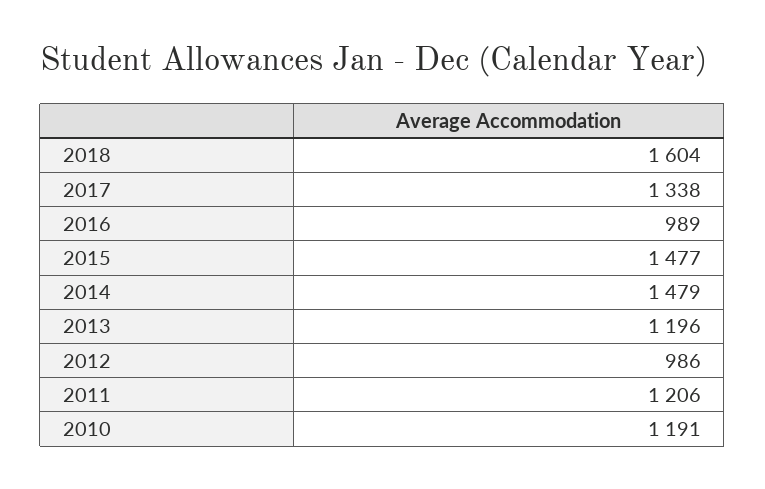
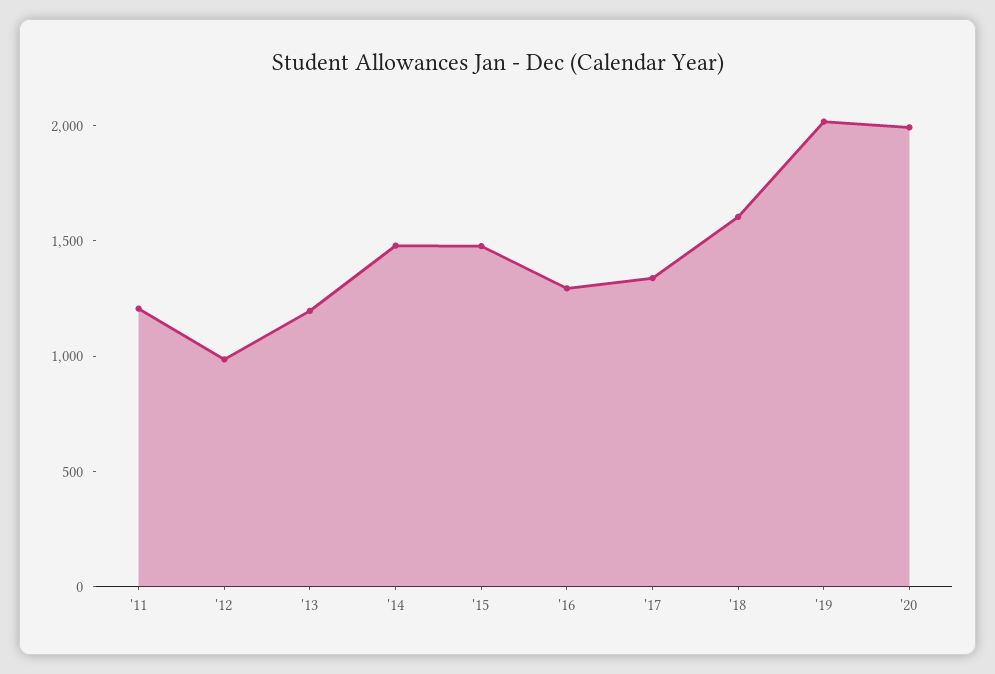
2016: 989 -> 1300
2010: 1191 -> none
'19: none -> 2000
'20: none -> 2000

